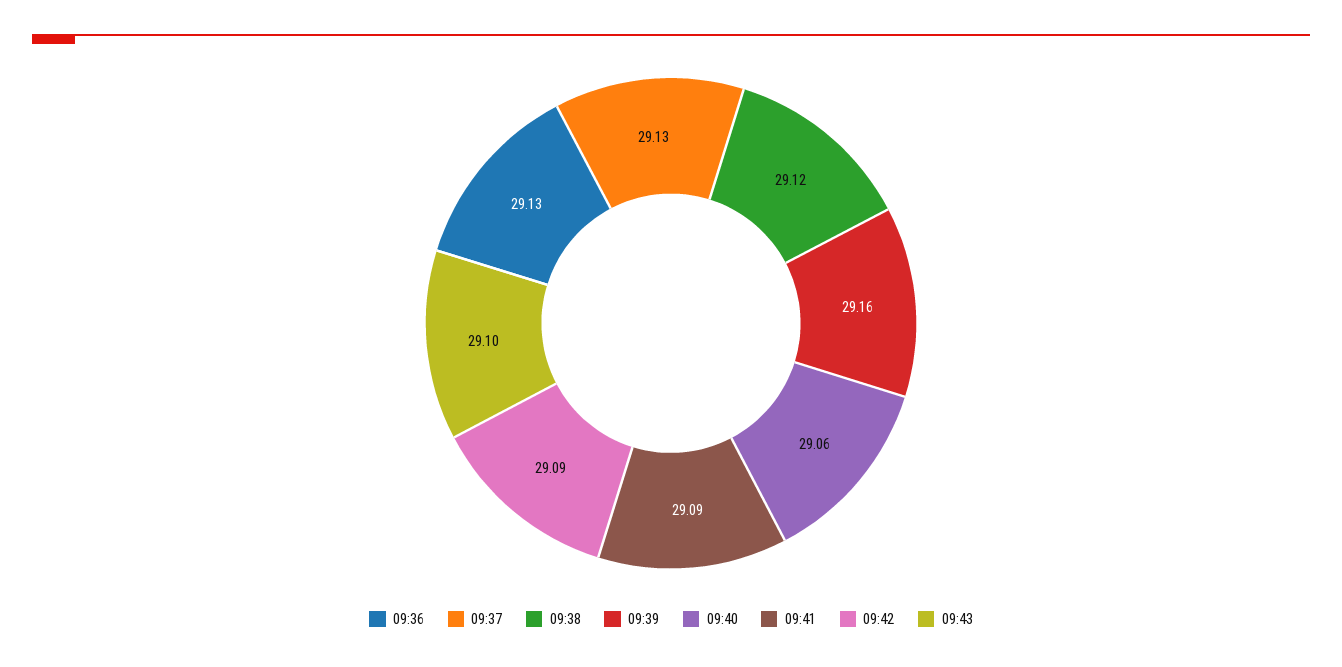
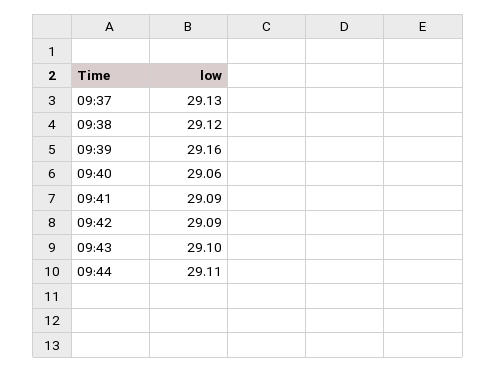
09:36: 29.13 -> none
09:44: none -> 29.11

